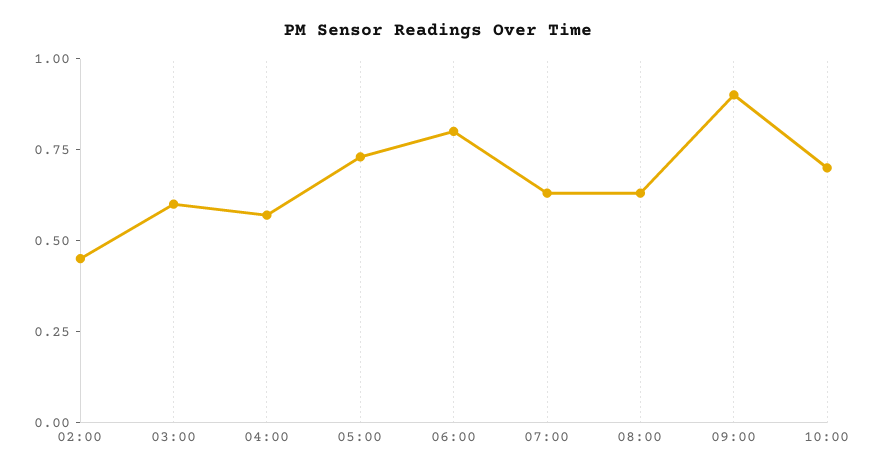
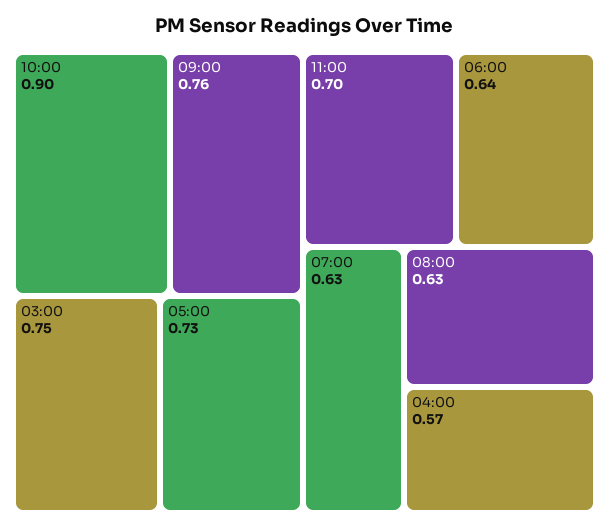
02:00: 0.45 -> none
03:00: 0.6 -> 0.75
06:00: 0.8 -> 0.64
09:00: 0.9 -> 0.76
10:00: 0.7 -> 0.9
11:00: none -> 0.7

